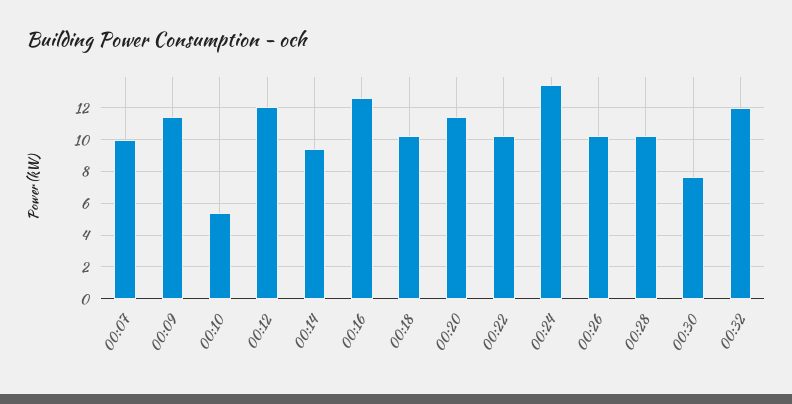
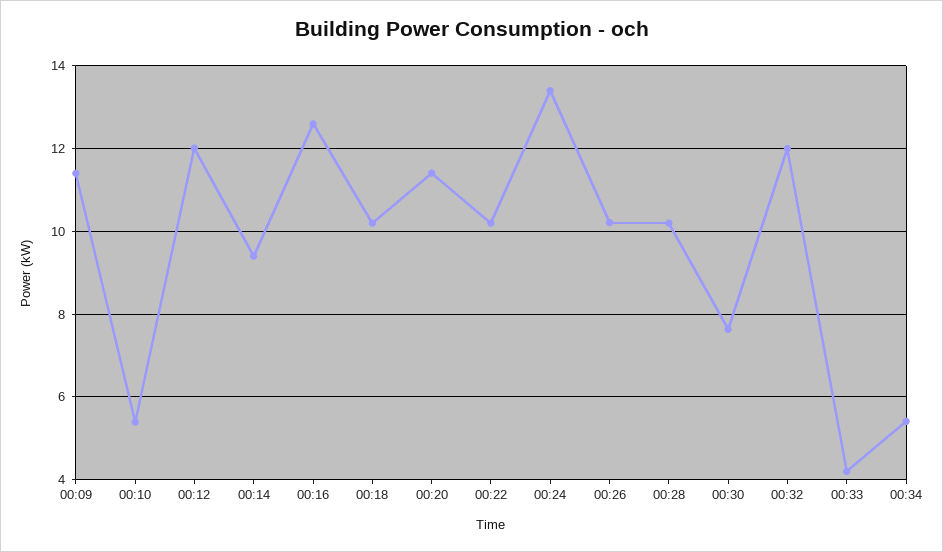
00:07: 10 -> none
00:33: none -> 4.2
00:34: none -> 5.4

